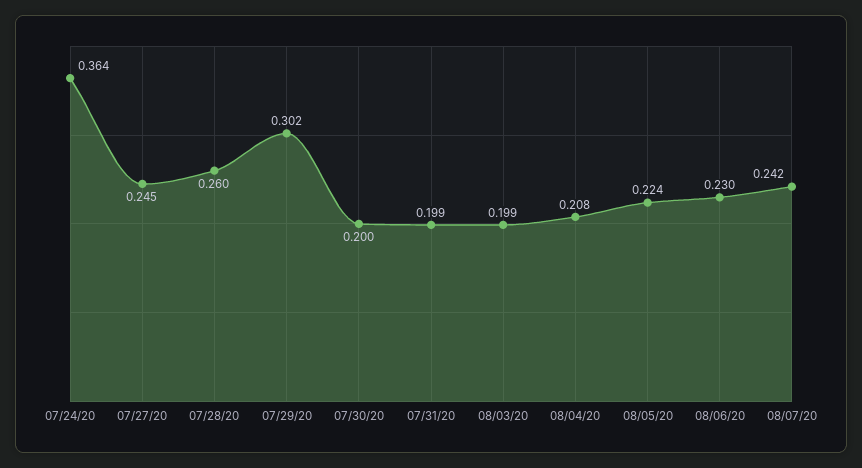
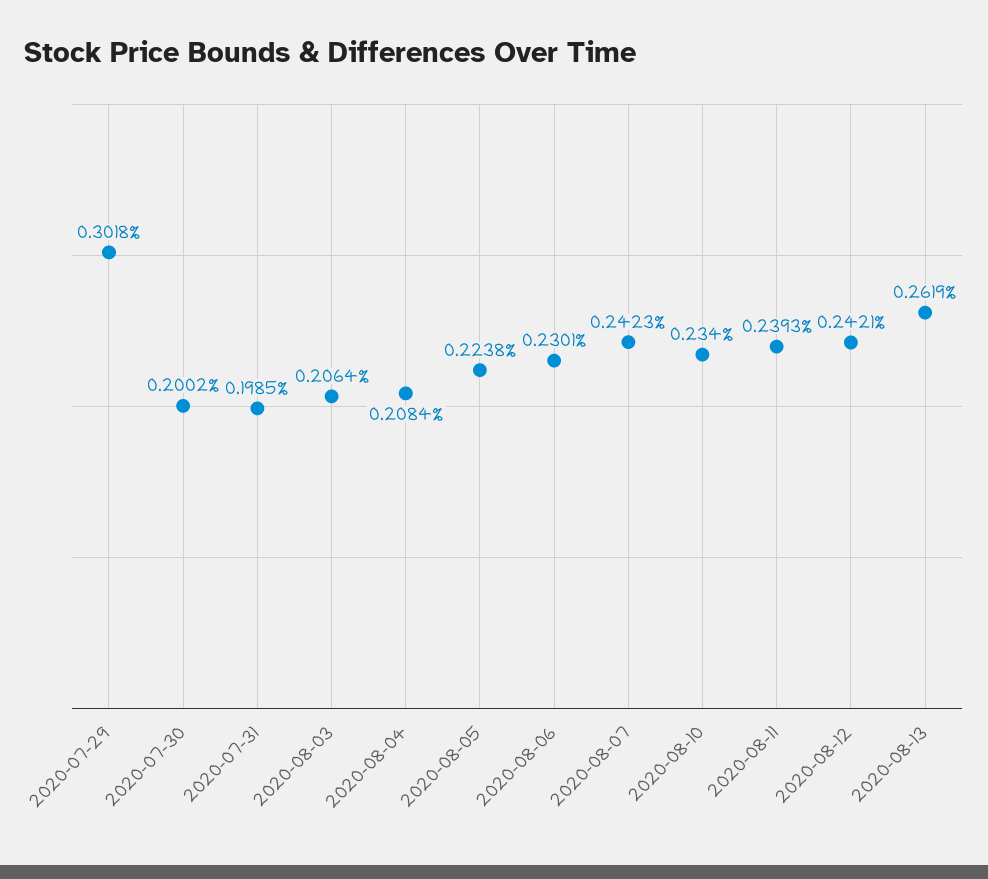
07/24/20: 0.364 -> none
07/27/20: 0.245 -> none
07/28/20: 0.26 -> none
08/03/20: 0.199 -> 0.2064
2020-08-10: none -> 0.234
2020-08-11: none -> 0.2393
2020-08-12: none -> 0.2421
2020-08-13: none -> 0.2619

